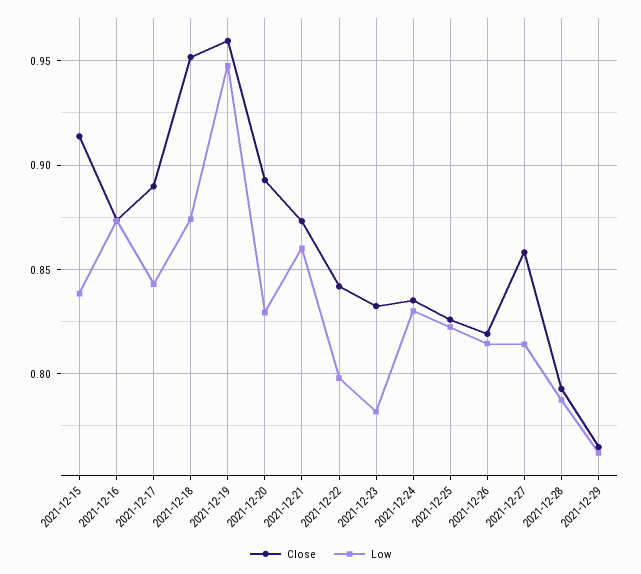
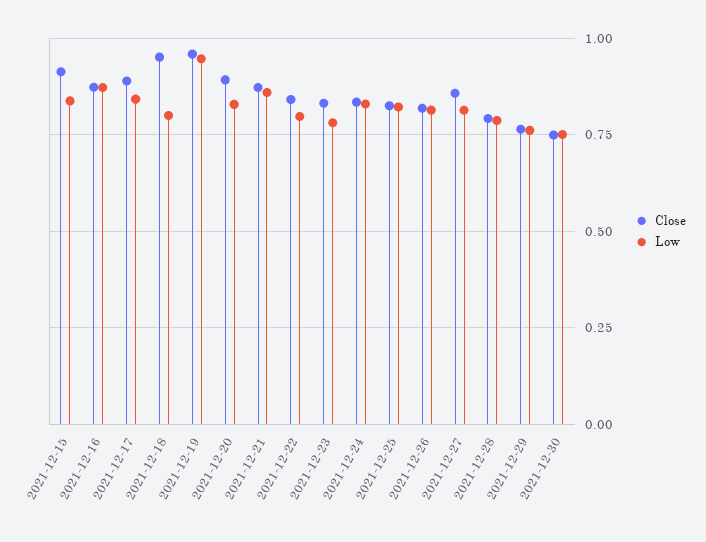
Low, 2021-12-18: 0.875 -> 0.8
Close, 2021-12-30: none -> 0.75
Low, 2021-12-30: none -> 0.75

